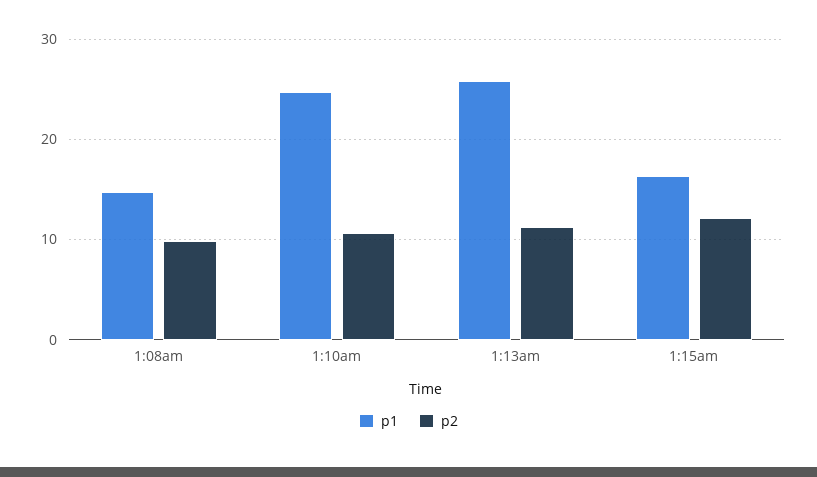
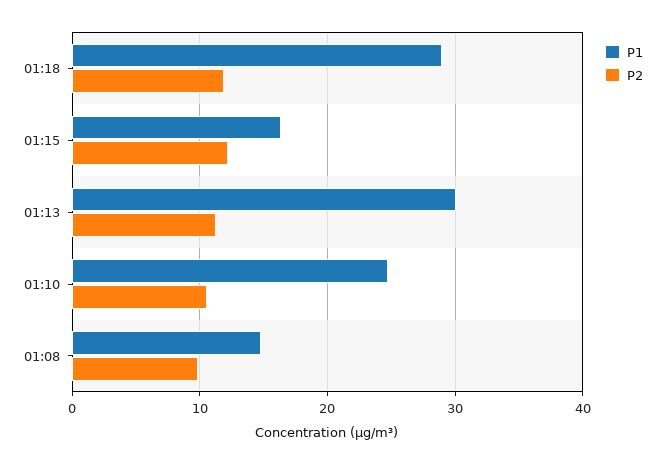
p1, 1:13am: 26 -> 30
p1, 01:18: none -> 29
p2, 01:18: none -> 12

